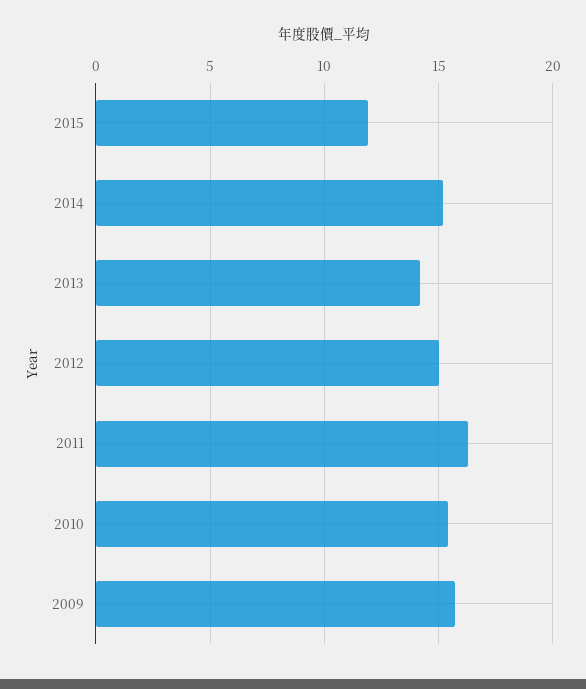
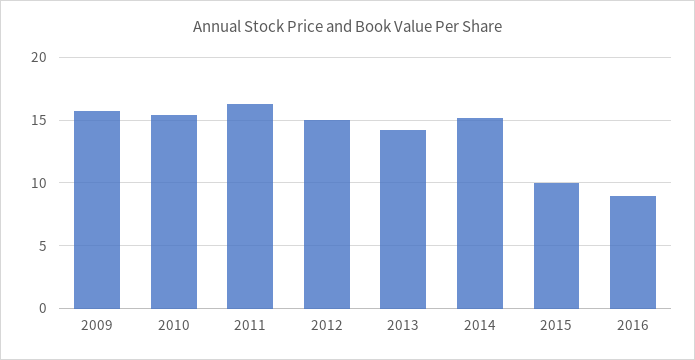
2015: 12 -> 10
2016: none -> 9

